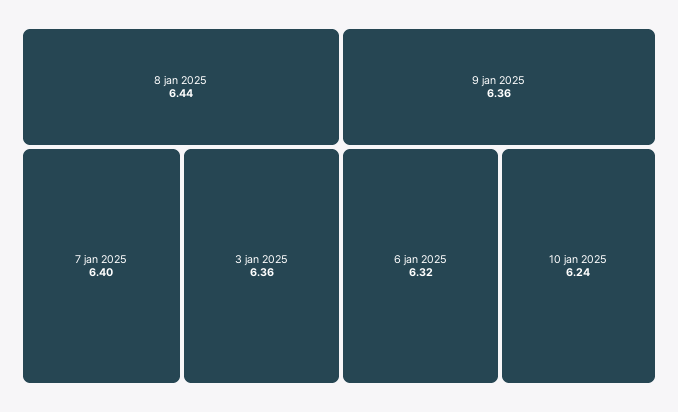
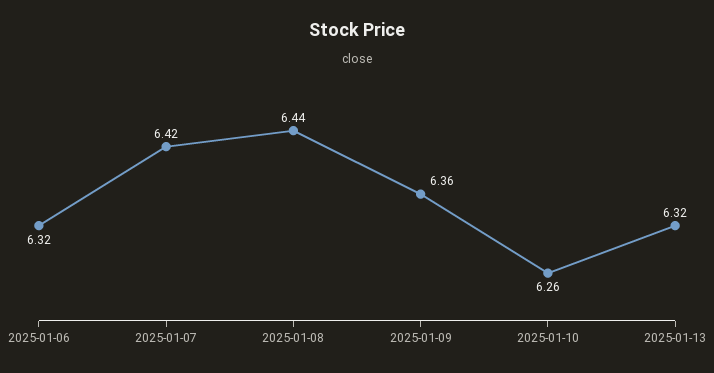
7 jan 2025: 6.4 -> 6.42
3 jan 2025: 6.36 -> none
10 jan 2025: 6.24 -> 6.26
2025-01-13: none -> 6.32

